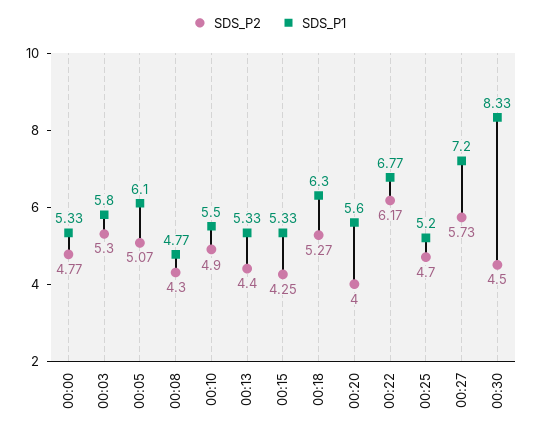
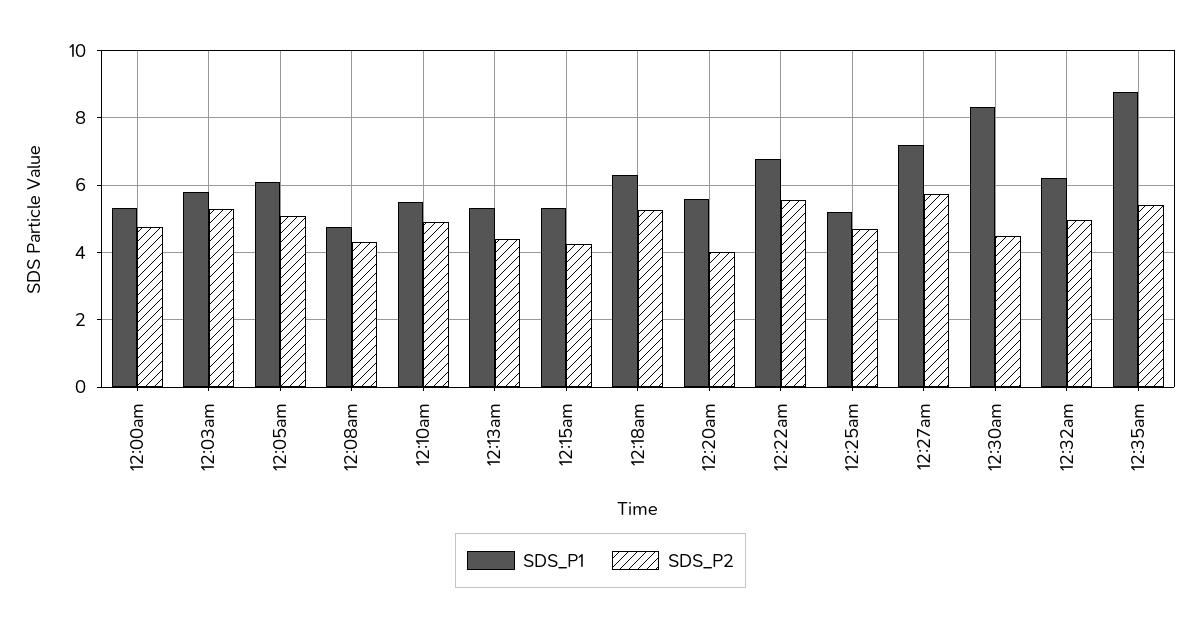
SDS_P2, 00:22: 6.17 -> 5.6
SDS_P1, 12:32am: none -> 6.2
SDS_P2, 12:32am: none -> 5
SDS_P1, 12:35am: none -> 8.8
SDS_P2, 12:35am: none -> 5.4

